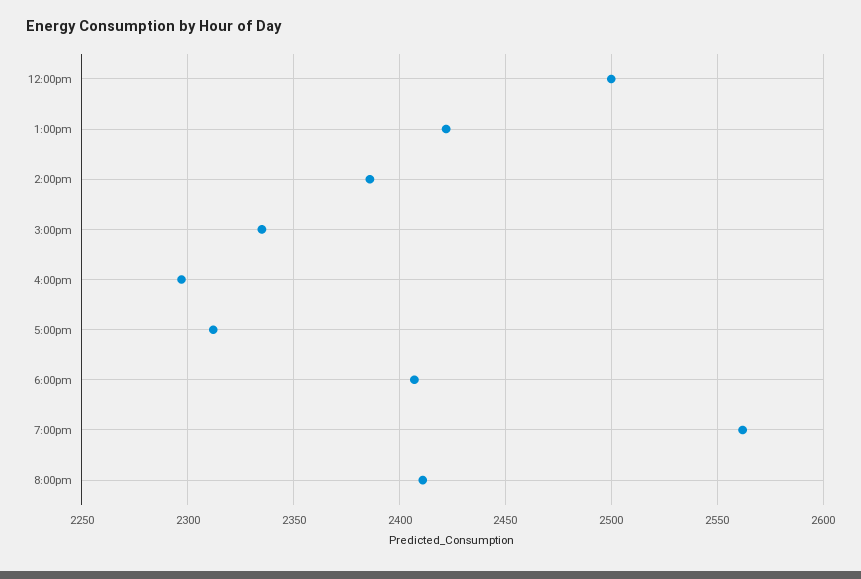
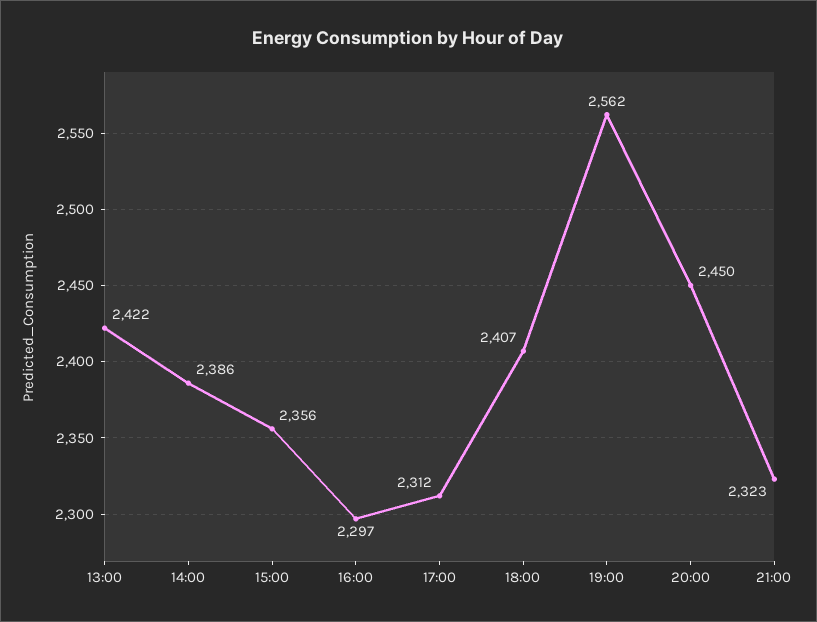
12:00pm: 2500 -> none
3:00pm: 2335 -> 2356
8:00pm: 2410 -> 2450
21:00: none -> 2323

